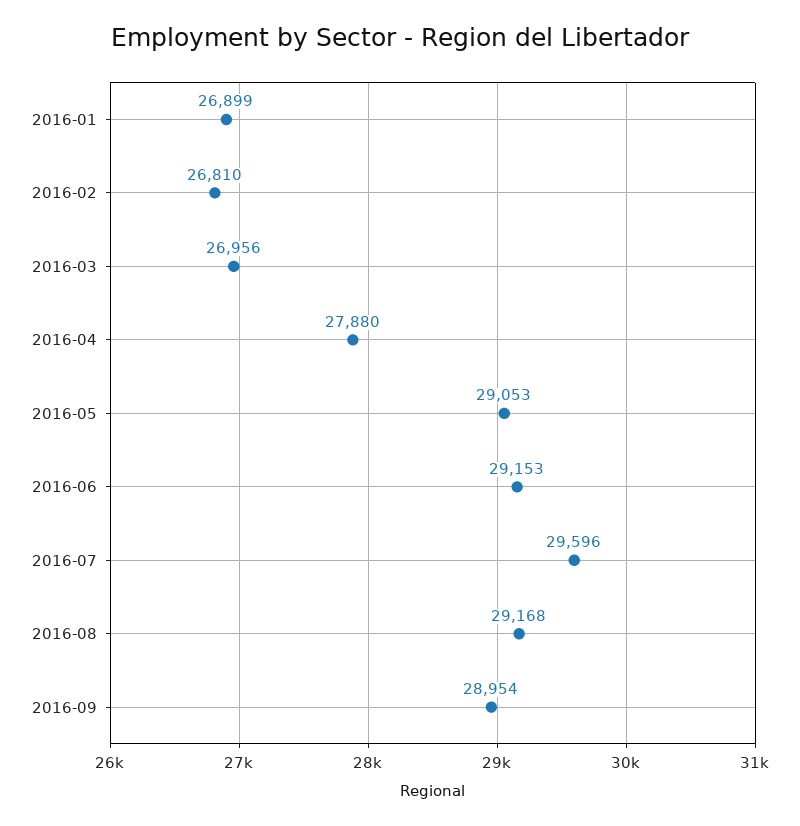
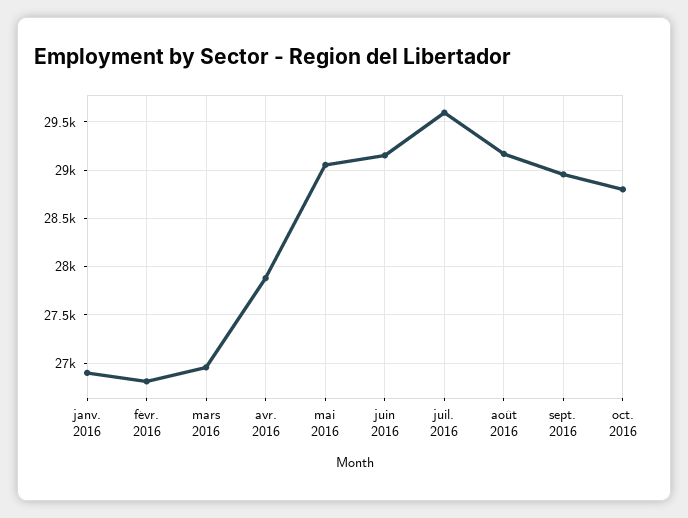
oct. 2016: none -> 28800

